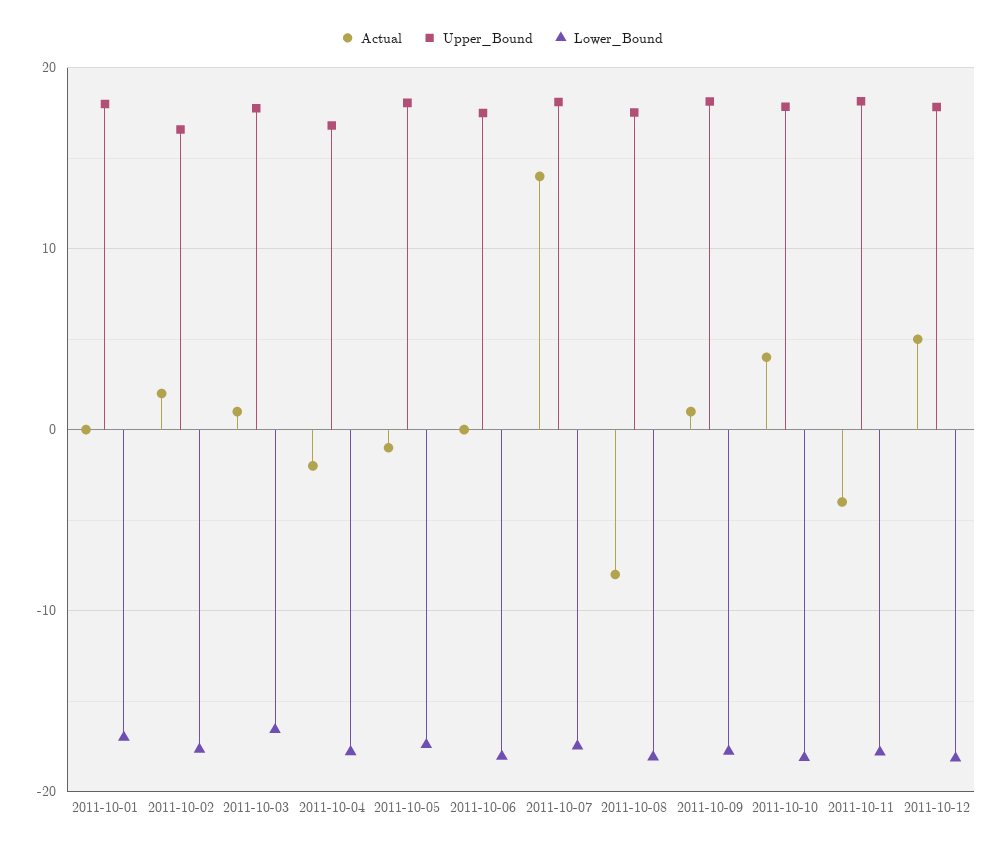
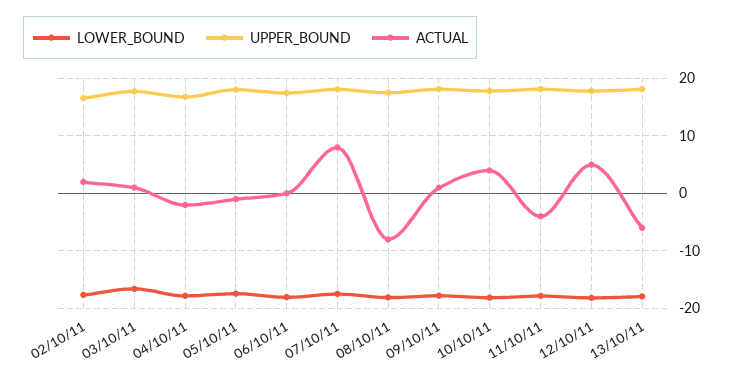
Actual, 2011-10-01: 0 -> none
Upper_Bound, 2011-10-01: 18 -> none
Lower_Bound, 2011-10-01: -17 -> none
Actual, 2011-10-07: 14 -> 8
Lower_Bound, 13/10/11: none -> -18
Upper_Bound, 13/10/11: none -> 18
Actual, 13/10/11: none -> -6

